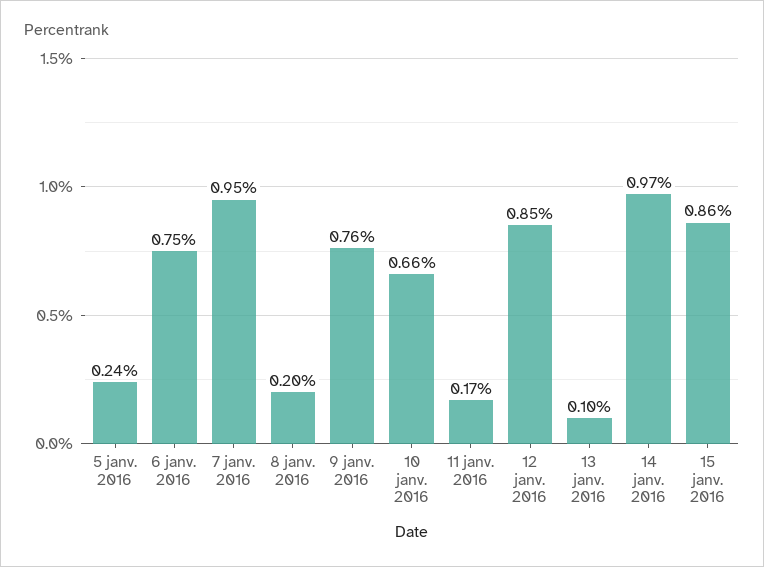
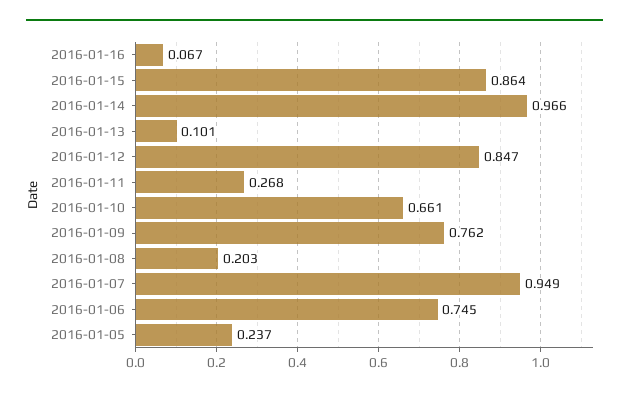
11 janv. 2016: 0.17 -> 0.268
2016-01-16: none -> 0.067

